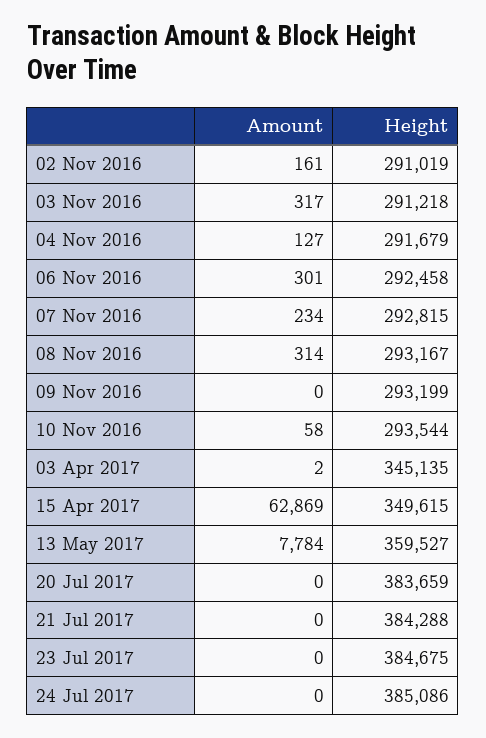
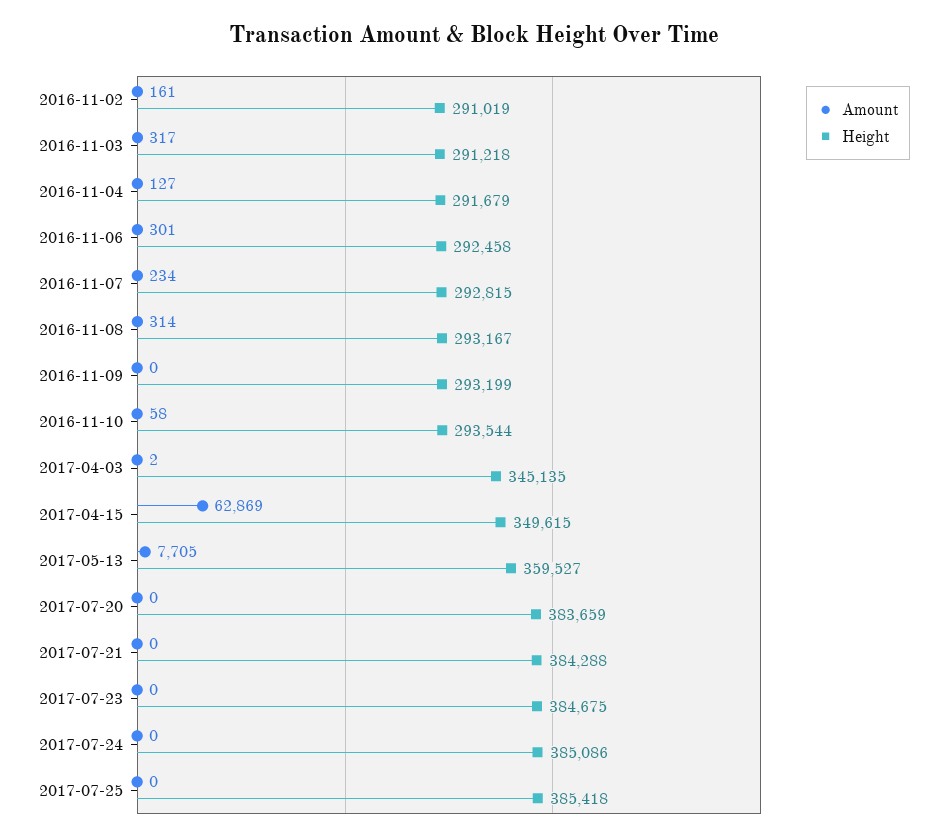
Amount, 13 May 2017: 7784 -> 7705
Amount, 2017-07-25: none -> 0
Height, 2017-07-25: none -> 385418

